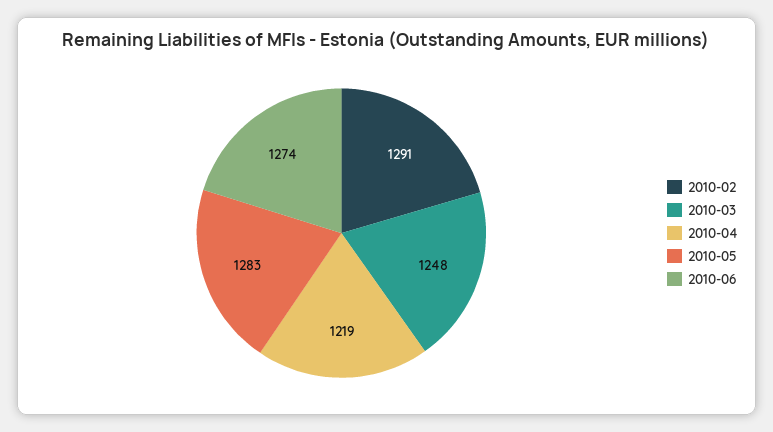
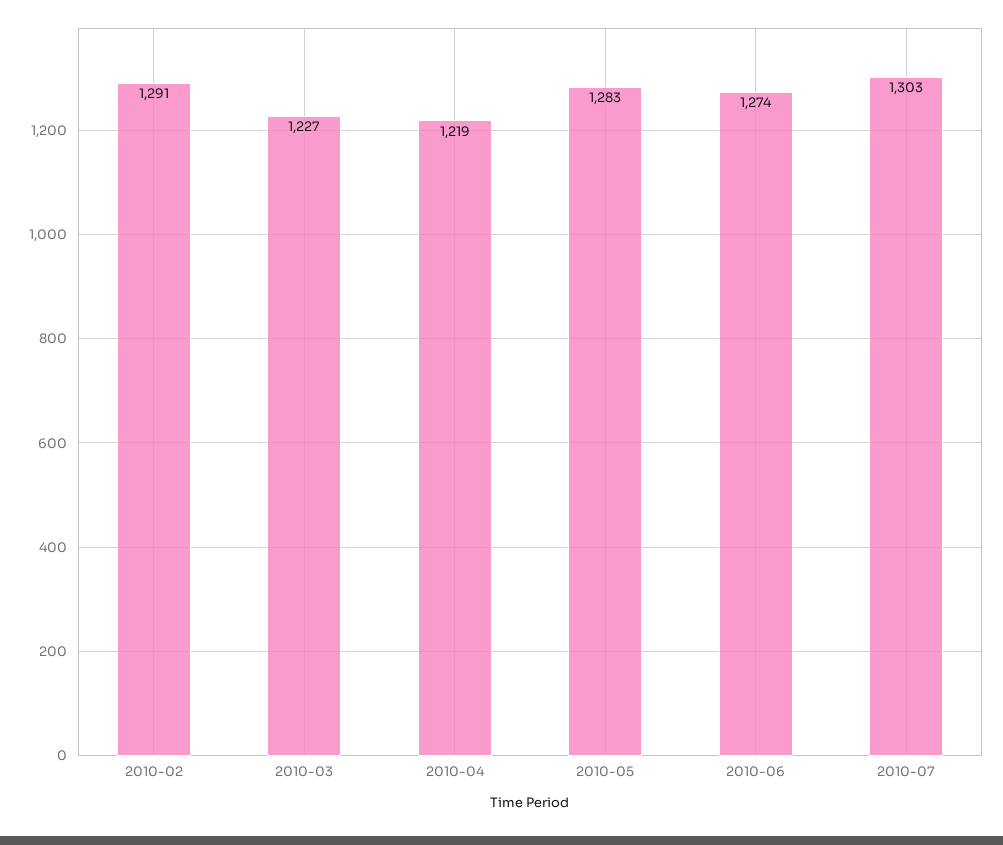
2010-03: 1248 -> 1227
2010-07: none -> 1303

